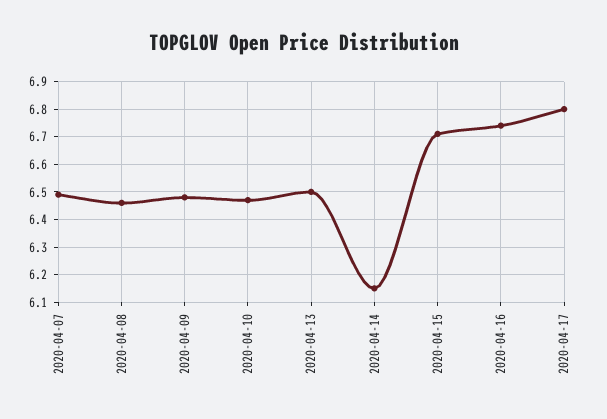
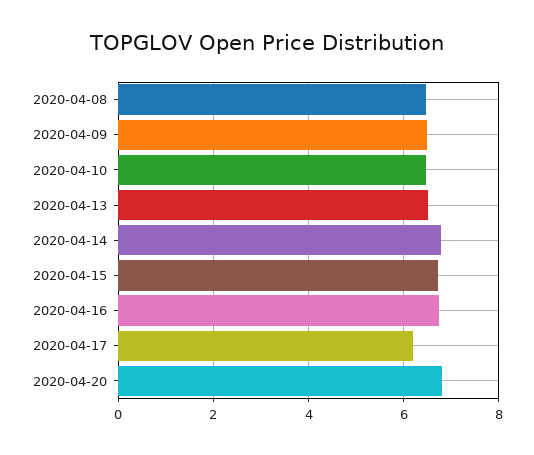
2020-04-07: 6.5 -> none
2020-04-14: 6.15 -> 6.8
2020-04-17: 6.8 -> 6.2
2020-04-20: none -> 6.8

